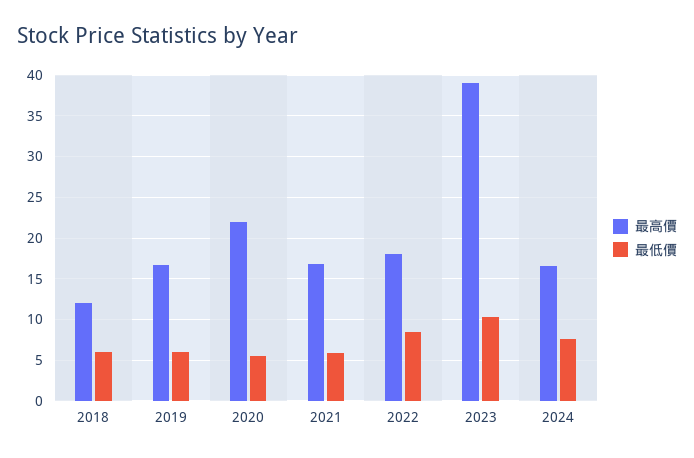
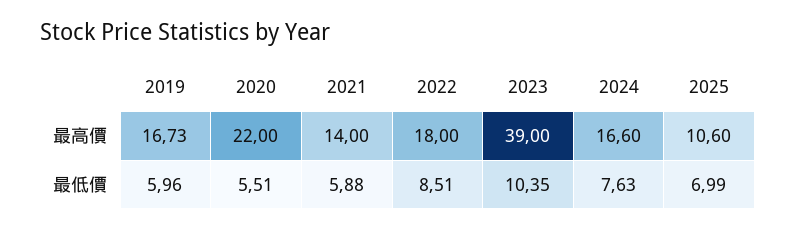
最高價, 2018: 12 -> none
最低價, 2018: 6 -> none
最高價, 2021: 17 -> 14
最高價, 2025: none -> 10.6
最低價, 2025: none -> 6.99

